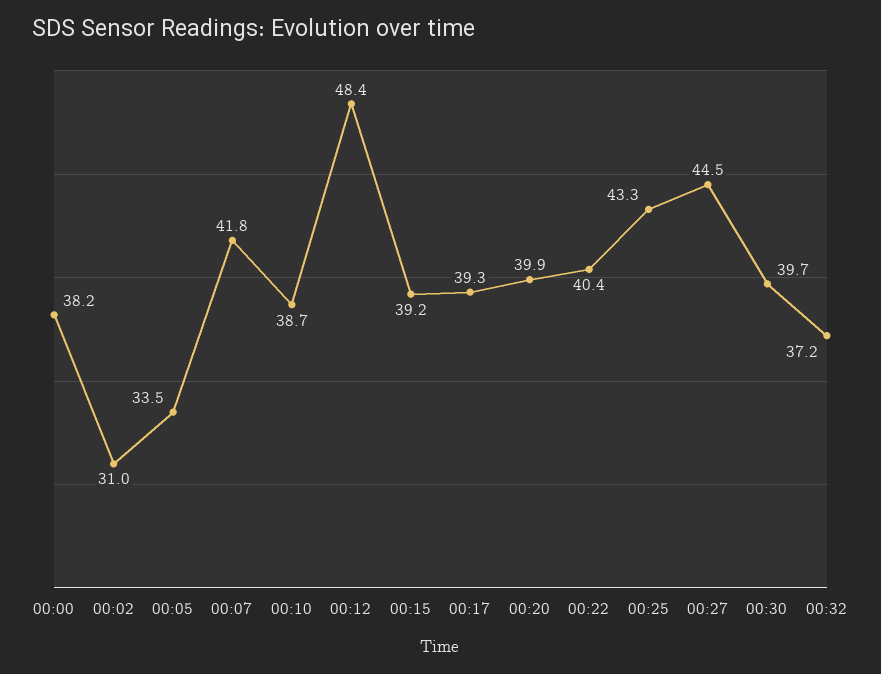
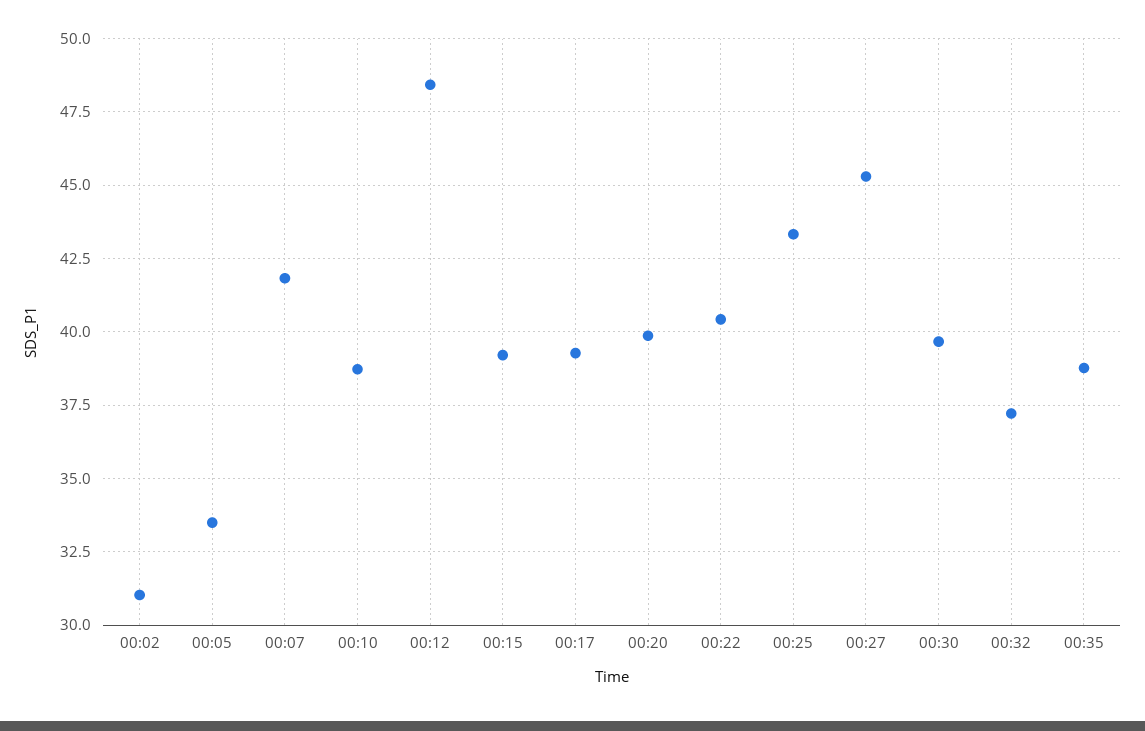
00:00: 38.2 -> none
00:27: 44.5 -> 45.25
00:35: none -> 38.75

